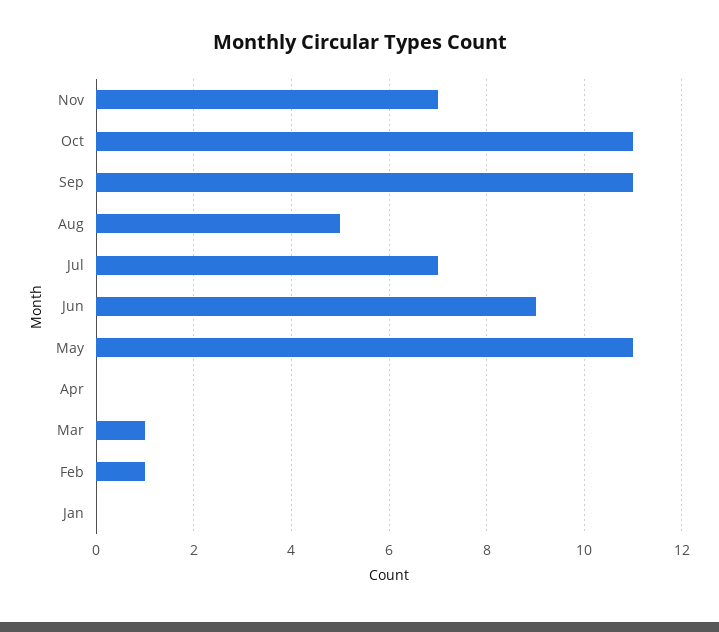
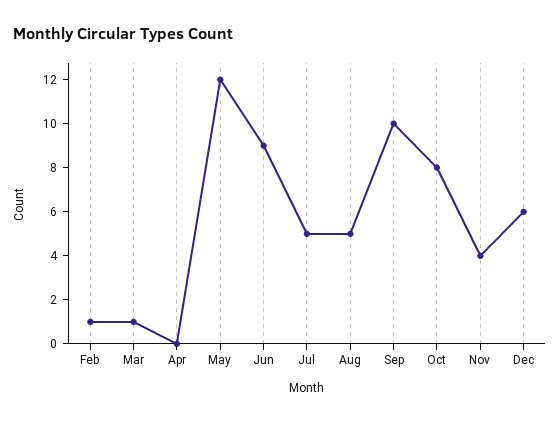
Nov: 7 -> 4
Oct: 11 -> 8
Sep: 11 -> 10
Jul: 7 -> 5
May: 11 -> 12
Jan: 0 -> none
Dec: none -> 6

